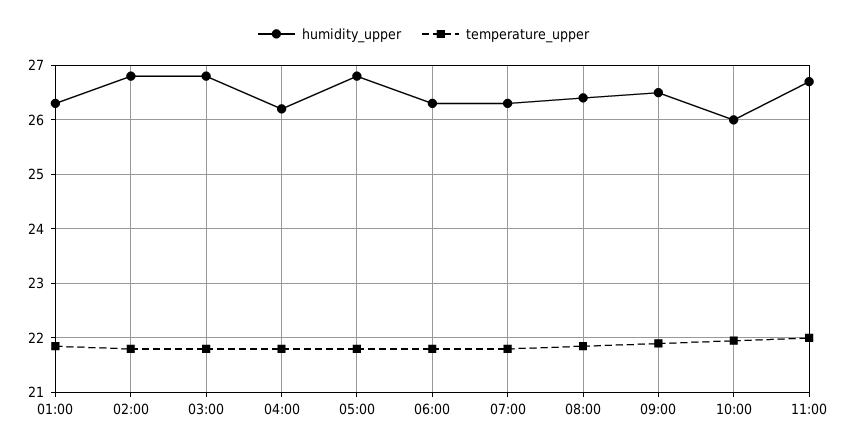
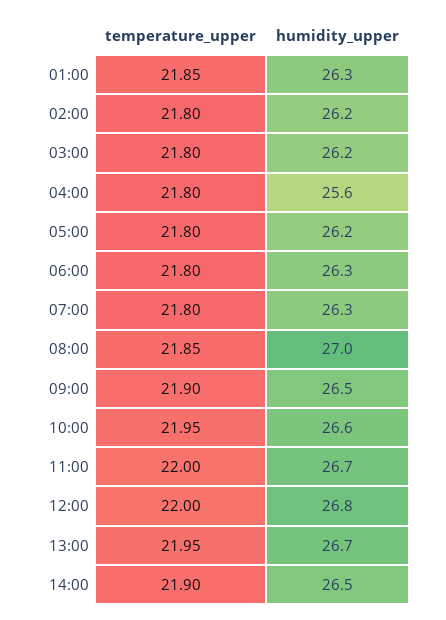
humidity_upper, 02:00: 26.8 -> 26.2
humidity_upper, 03:00: 26.8 -> 26.2
humidity_upper, 04:00: 26.2 -> 25.6
humidity_upper, 05:00: 26.8 -> 26.2
humidity_upper, 08:00: 26.4 -> 27
humidity_upper, 10:00: 26 -> 26.6
temperature_upper, 12:00: none -> 22
humidity_upper, 12:00: none -> 26.8
temperature_upper, 13:00: none -> 21.95
humidity_upper, 13:00: none -> 26.7
temperature_upper, 14:00: none -> 21.9
humidity_upper, 14:00: none -> 26.5

